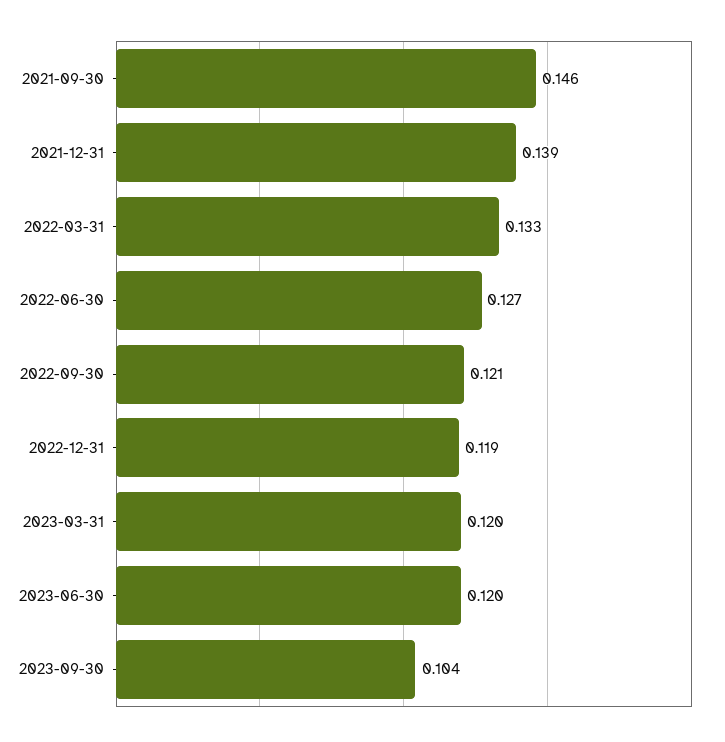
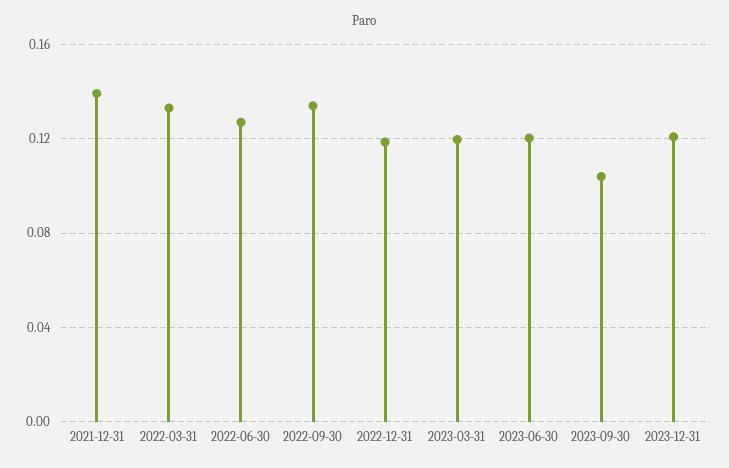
2021-09-30: 0.146 -> none
2022-09-30: 0.121 -> 0.135
2023-12-31: none -> 0.12

